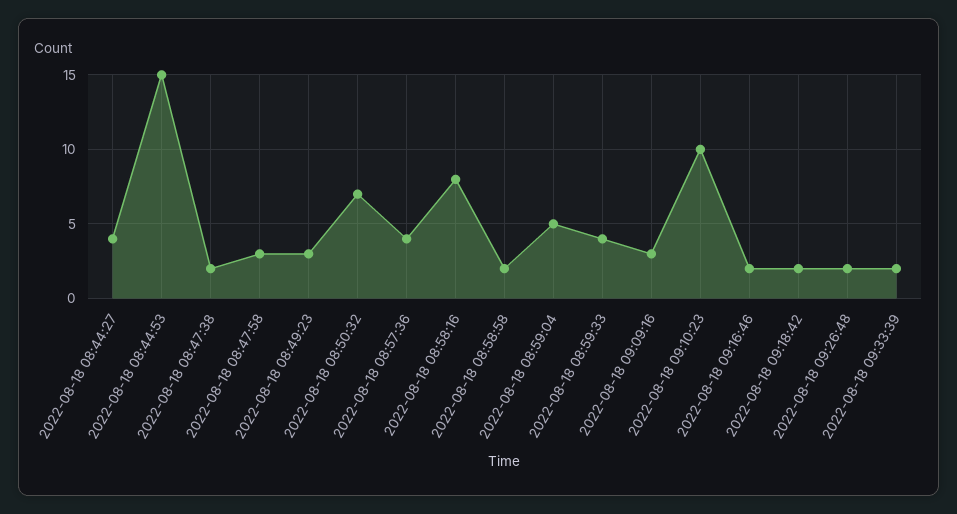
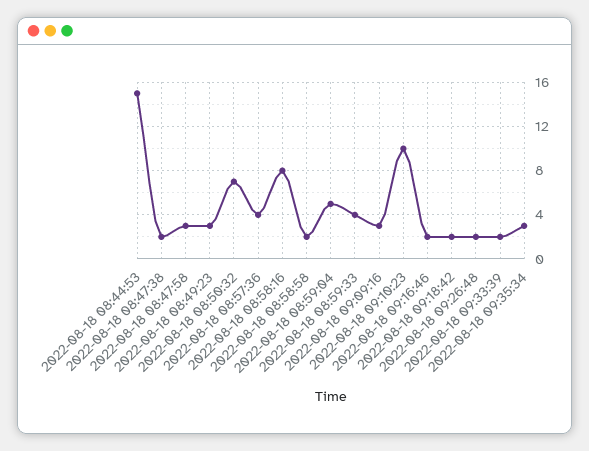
2022-08-18 08:44:27: 4 -> none
2022-08-18 09:35:34: none -> 3

